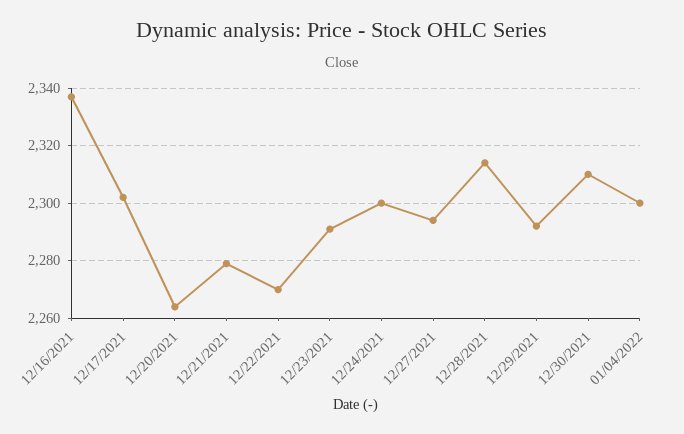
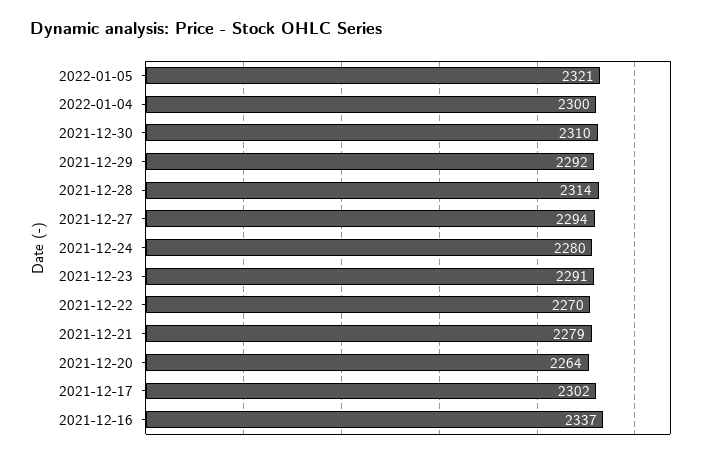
12/24/2021: 2300 -> 2280
2022-01-05: none -> 2321

